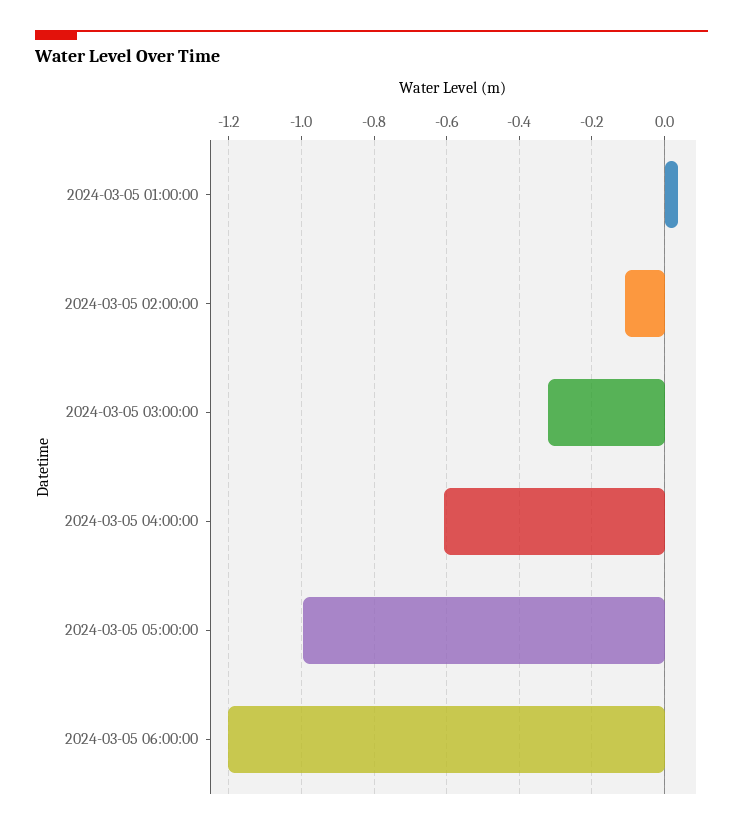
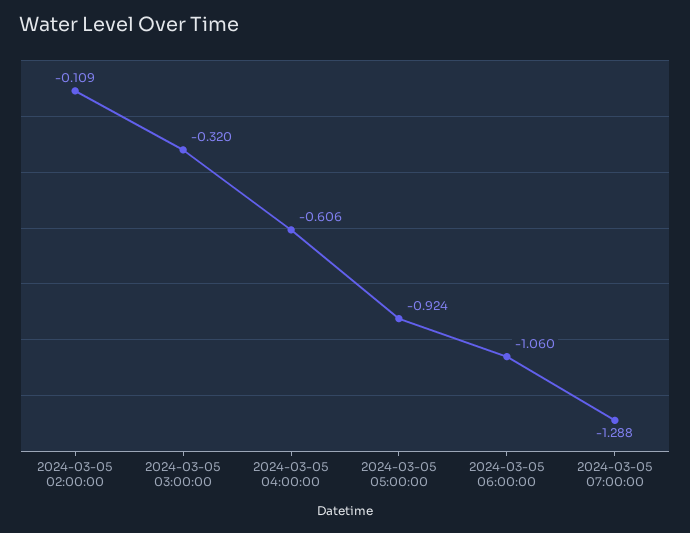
2024-03-05 01:00:00: 0.04 -> none
2024-03-05 05:00:00: -1 -> -0.924
2024-03-05 06:00:00: -1.2 -> -1.06
2024-03-05 07:00:00: none -> -1.288

